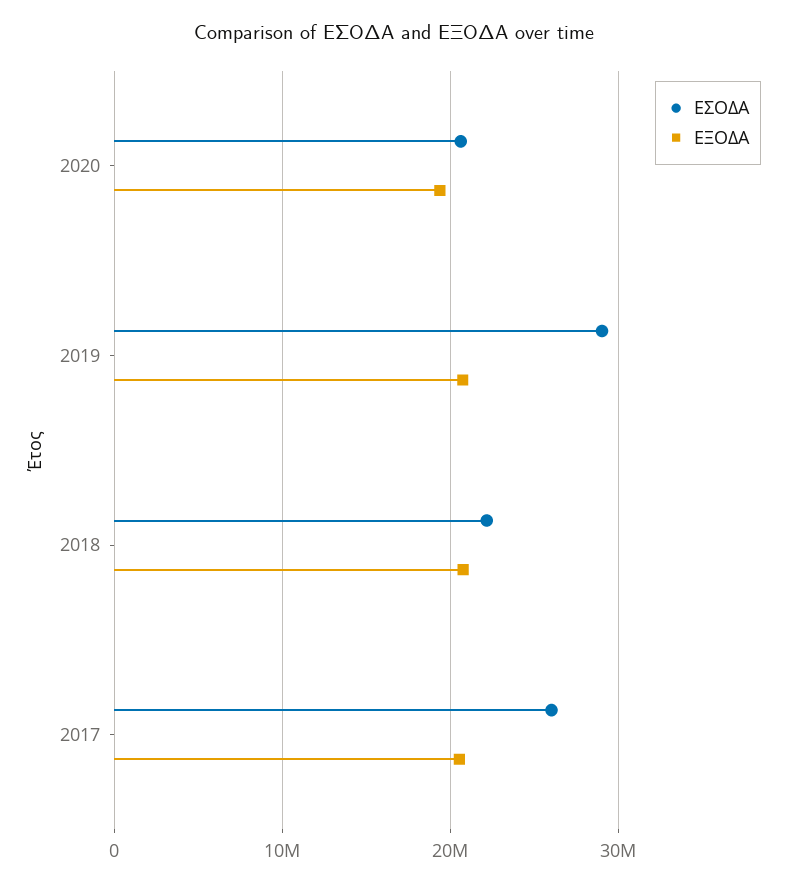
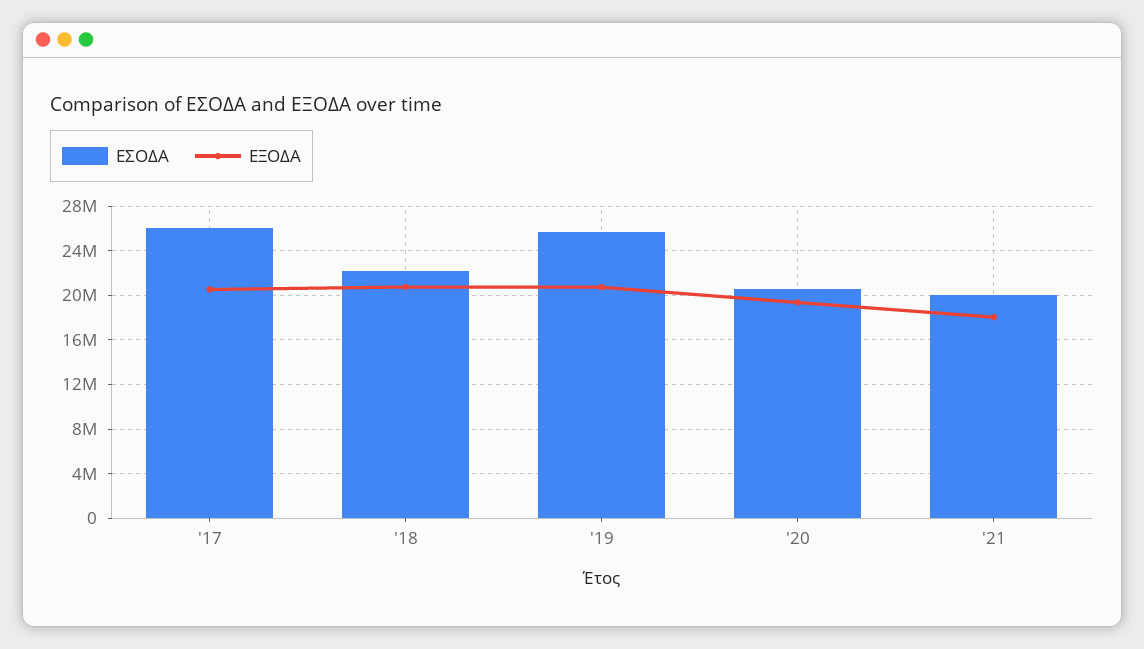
ΕΣΟΔΑ, 2019: 29000000 -> 26000000
ΕΣΟΔΑ, '21: none -> 20000000
ΕΞΟΔΑ, '21: none -> 18000000

